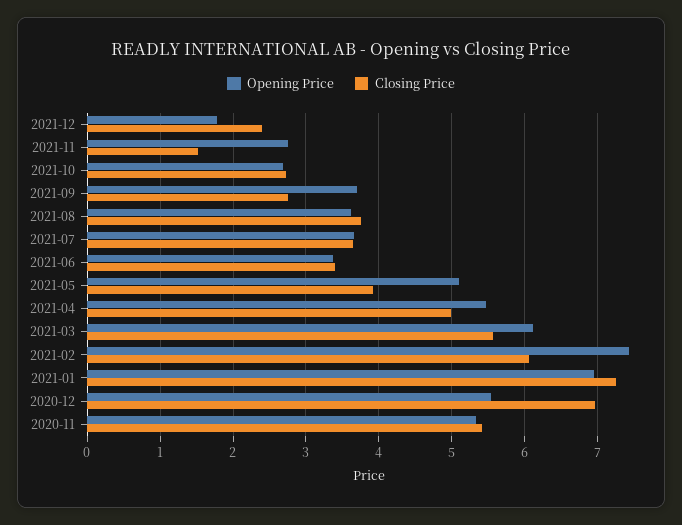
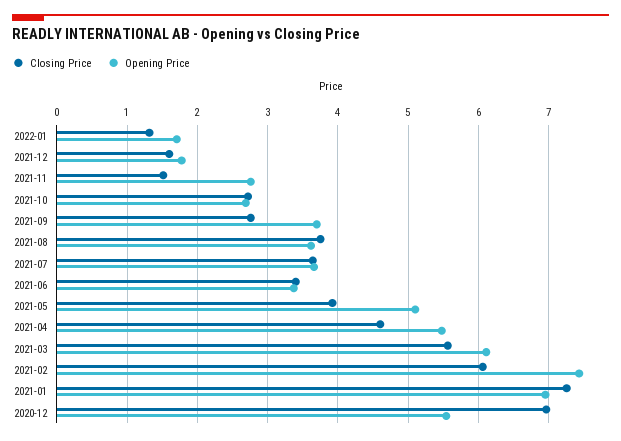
Closing Price, 2021-12: 2.4 -> 1.6
Closing Price, 2021-04: 5 -> 4.6
Opening Price, 2020-11: 5.3 -> none
Closing Price, 2020-11: 5.4 -> none
Closing Price, 2022-01: none -> 1.3
Opening Price, 2022-01: none -> 1.7

